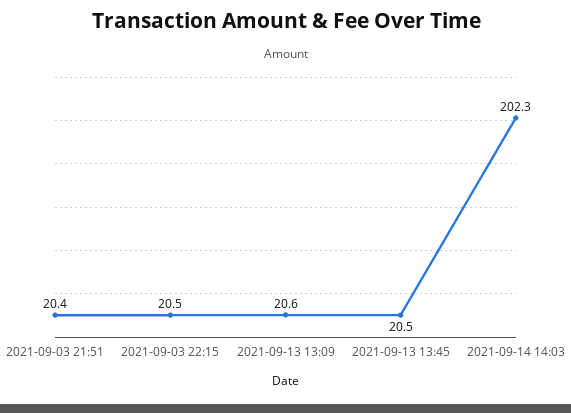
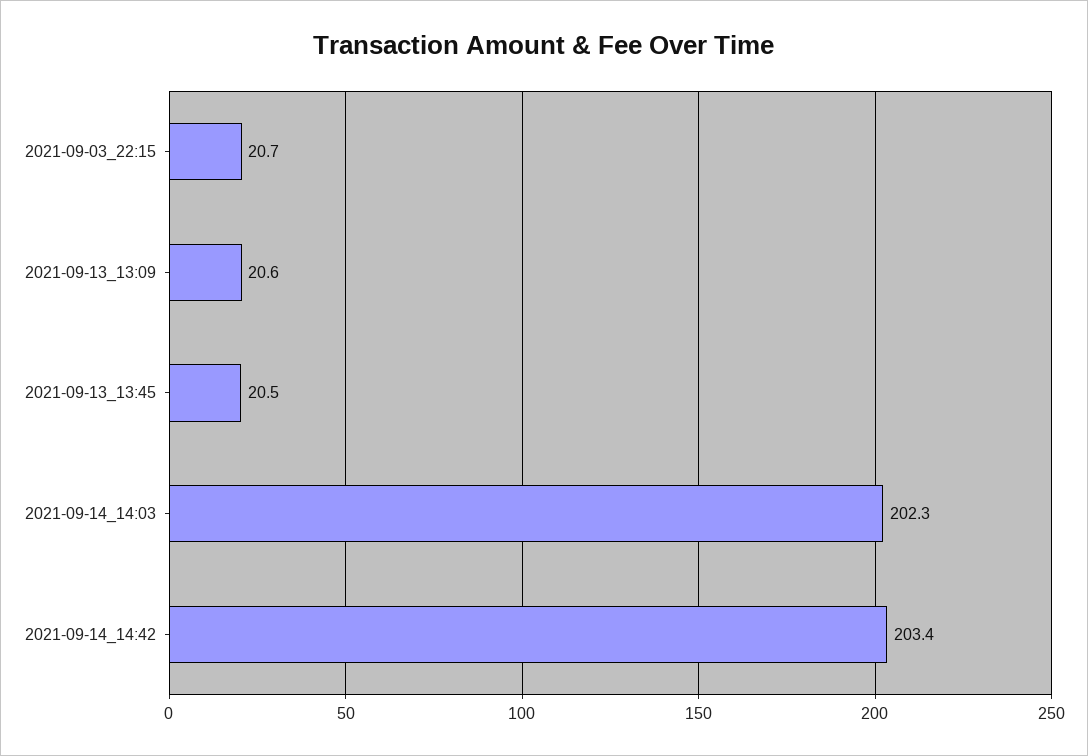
2021-09-03 21:51: 20.4 -> none
2021-09-03 22:15: 20.5 -> 20.7
2021-09-14_14:42: none -> 203.4

